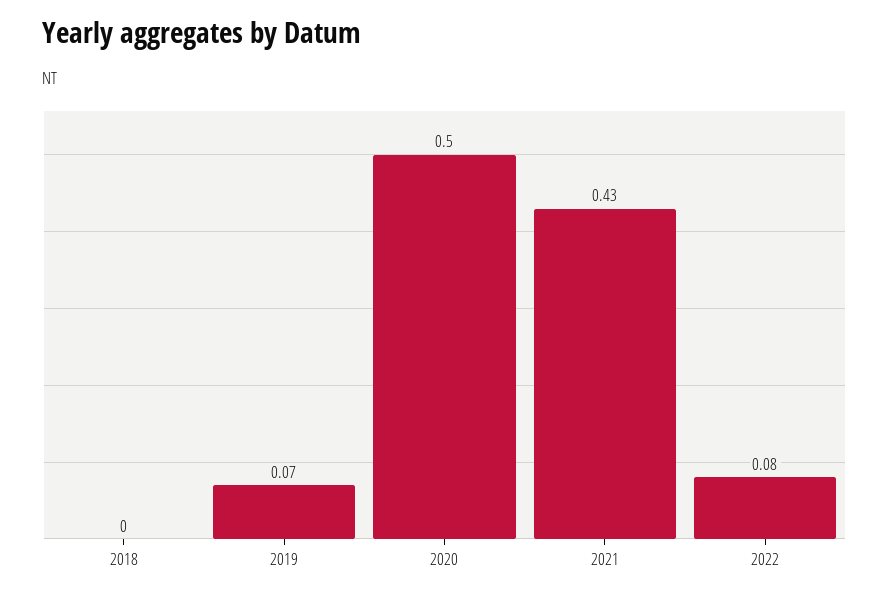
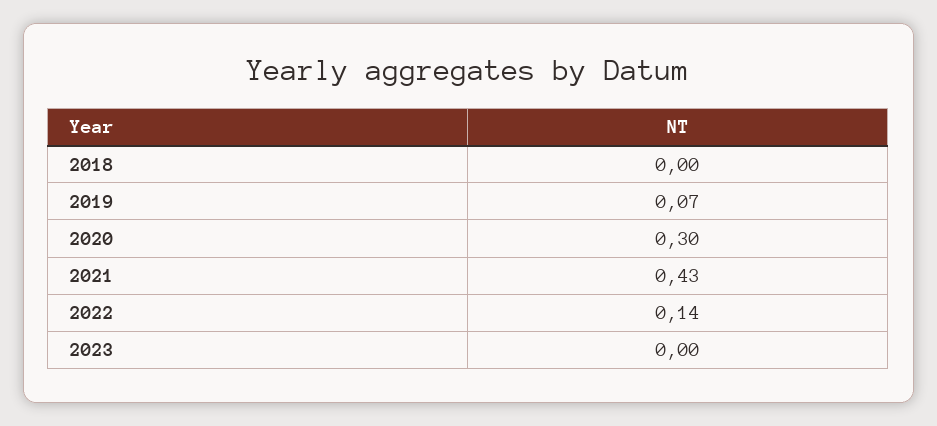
2020: 0.5 -> 0.3
2022: 0.08 -> 0.14
2023: none -> 0

